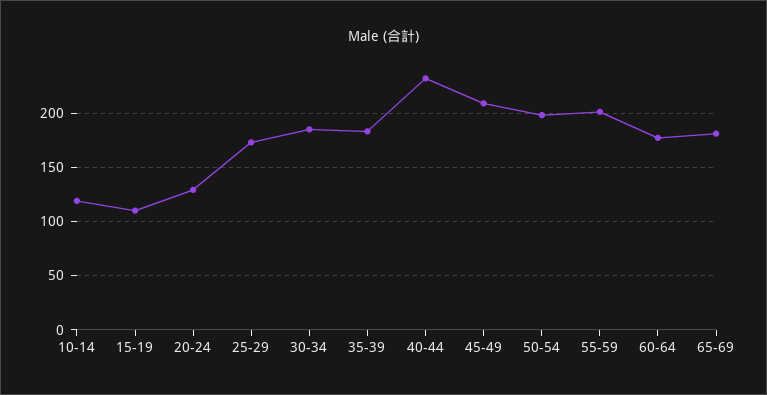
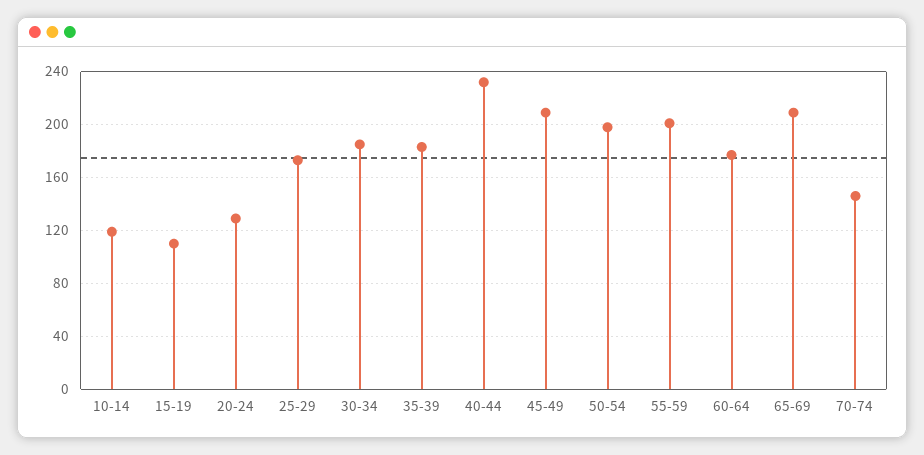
65-69: 180 -> 210
70-74: none -> 145

